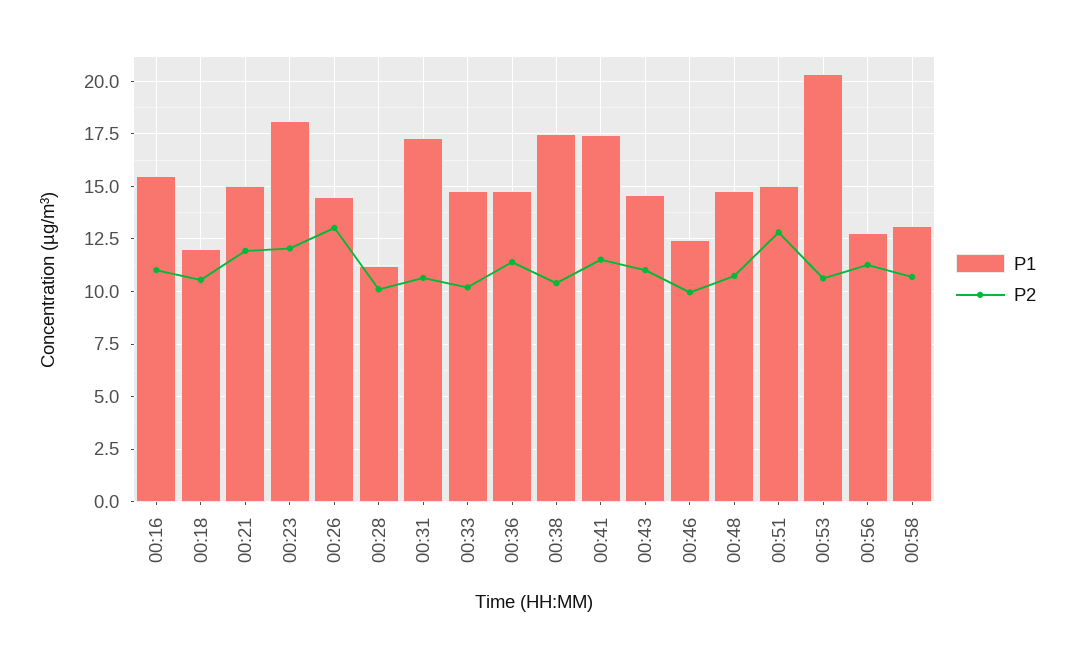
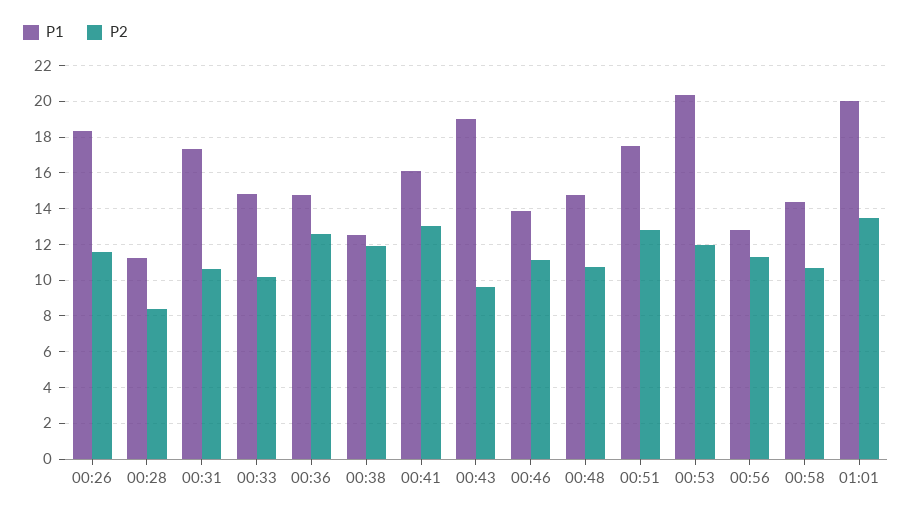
P1, 00:16: 15.5 -> none
P2, 00:16: 11 -> none
P1, 00:18: 12 -> none
P2, 00:18: 10.5 -> none
P1, 00:21: 15 -> none
P2, 00:21: 12 -> none
P1, 00:23: 18 -> none
P2, 00:23: 12 -> none
P1, 00:26: 14.5 -> 18.5
P2, 00:26: 13 -> 11.5
P2, 00:28: 10 -> 8.5
P2, 00:36: 11.5 -> 12.5
P1, 00:38: 17.5 -> 12.5
P2, 00:38: 10.5 -> 12
P1, 00:41: 17.5 -> 16
P2, 00:41: 11.5 -> 13
P1, 00:43: 14.5 -> 19
P2, 00:43: 11 -> 9.5
P1, 00:46: 12.5 -> 14
P2, 00:46: 10 -> 11
P1, 00:51: 15 -> 17.5
P2, 00:53: 10.5 -> 12
P1, 00:58: 13 -> 14.5
P1, 01:01: none -> 20
P2, 01:01: none -> 13.5

